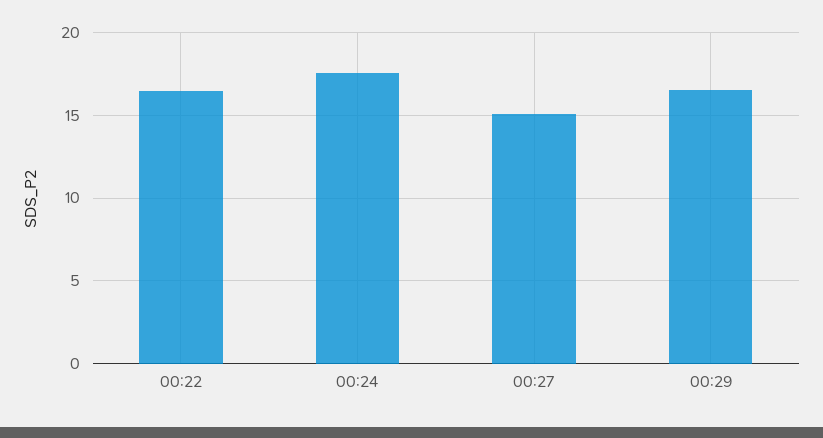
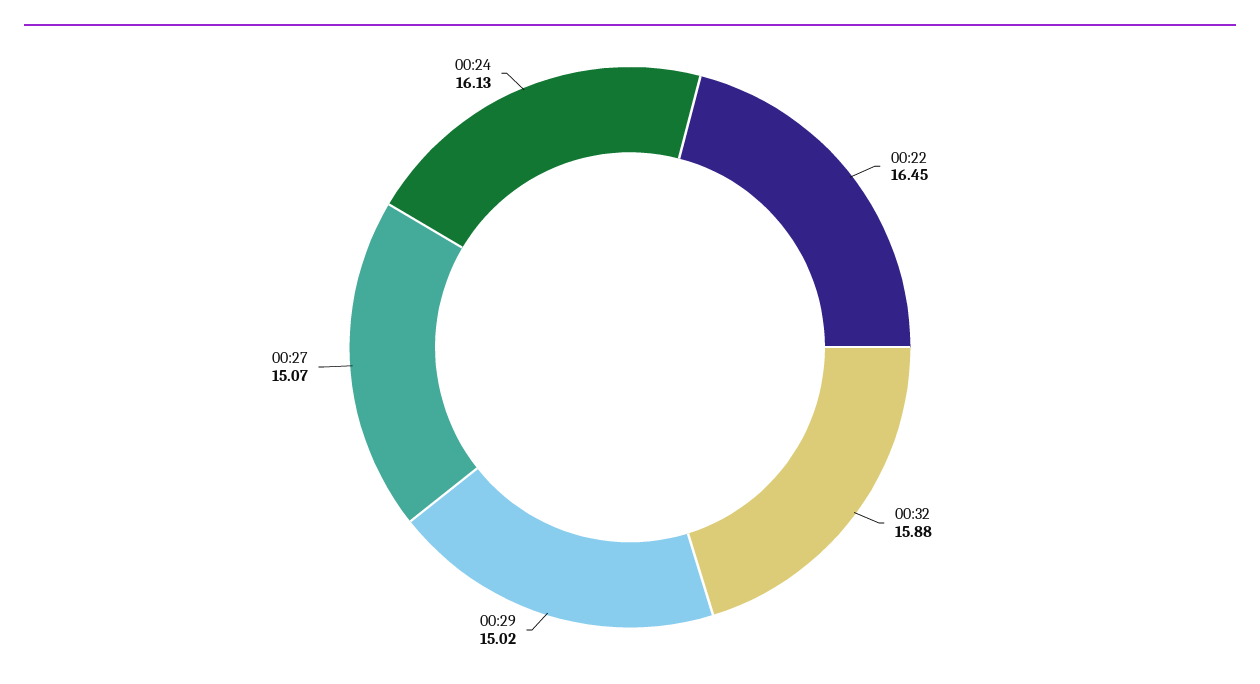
00:24: 17.5 -> 16.13
00:29: 16.5 -> 15.02
00:32: none -> 15.88

